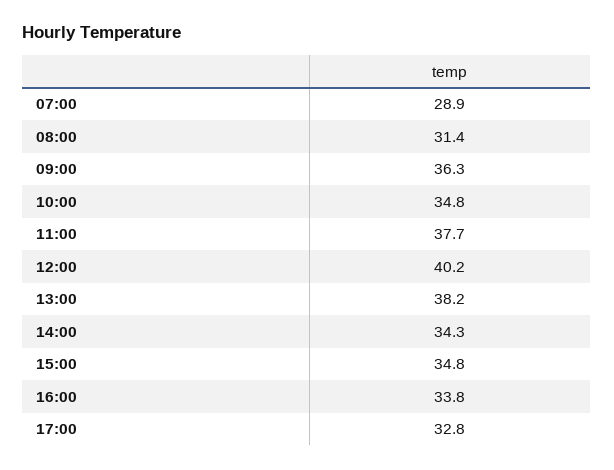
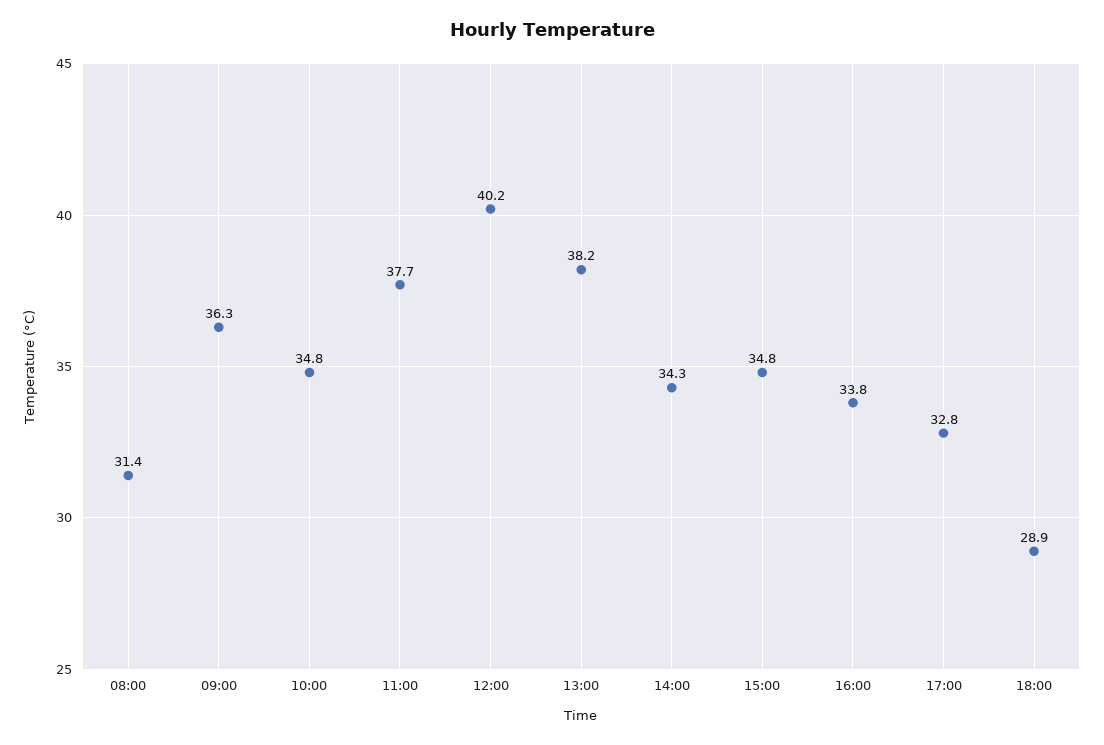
07:00: 28.9 -> none
18:00: none -> 28.9

